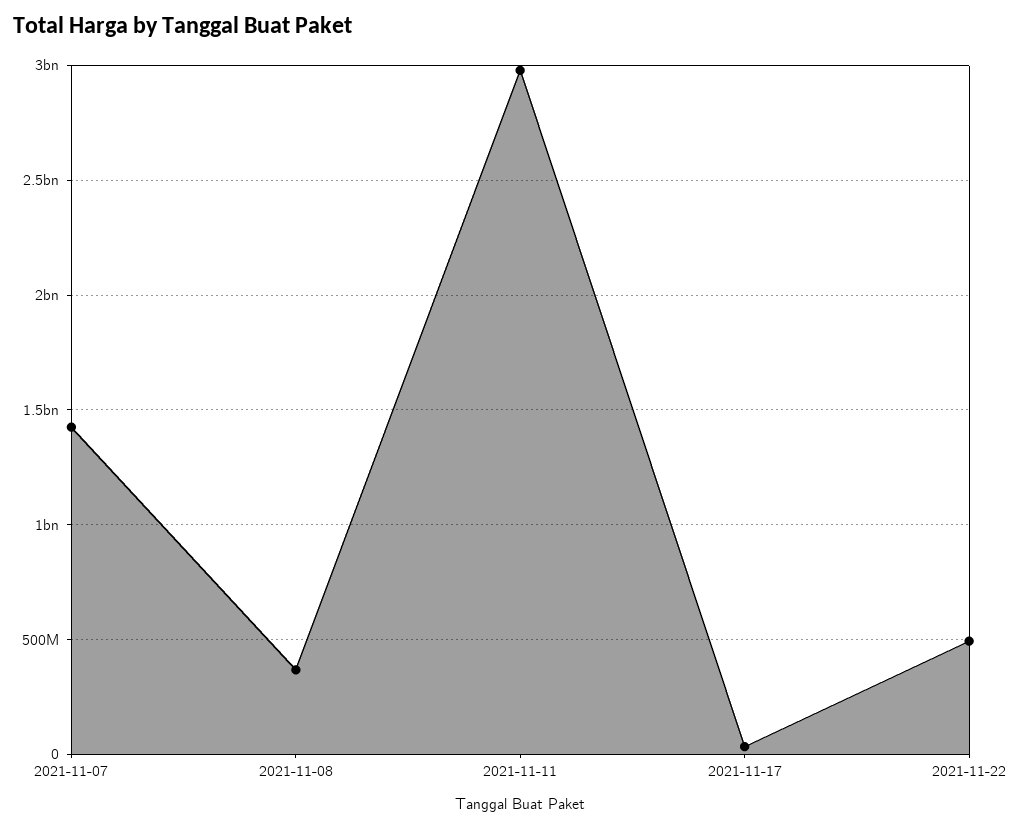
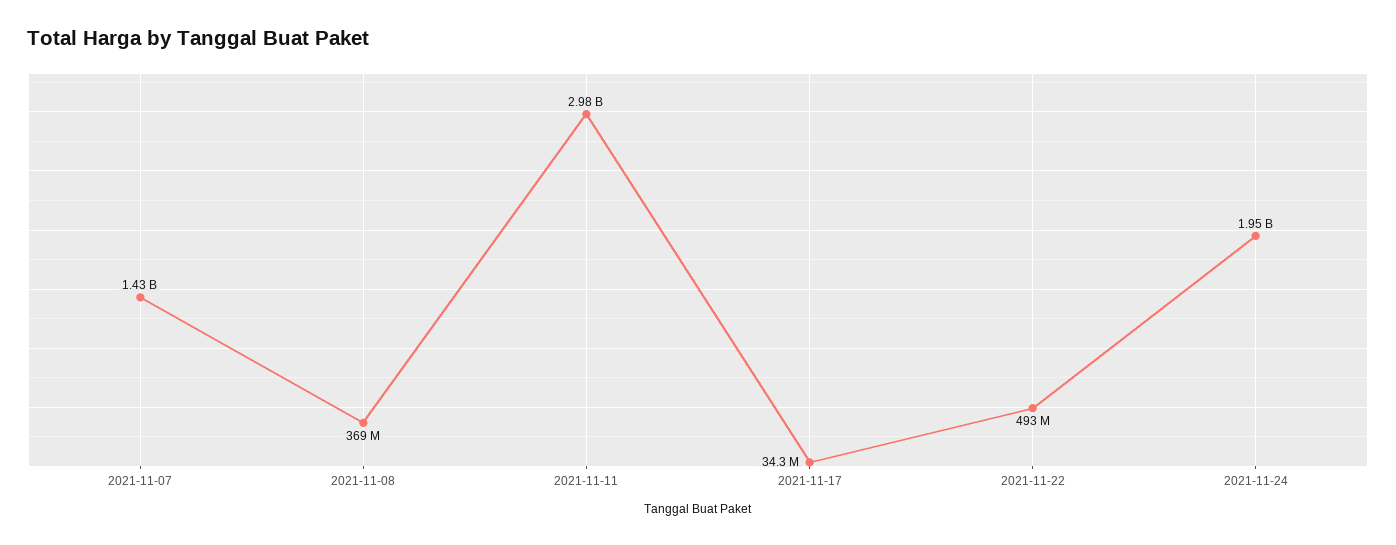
2021-11-24: none -> 1950000000

